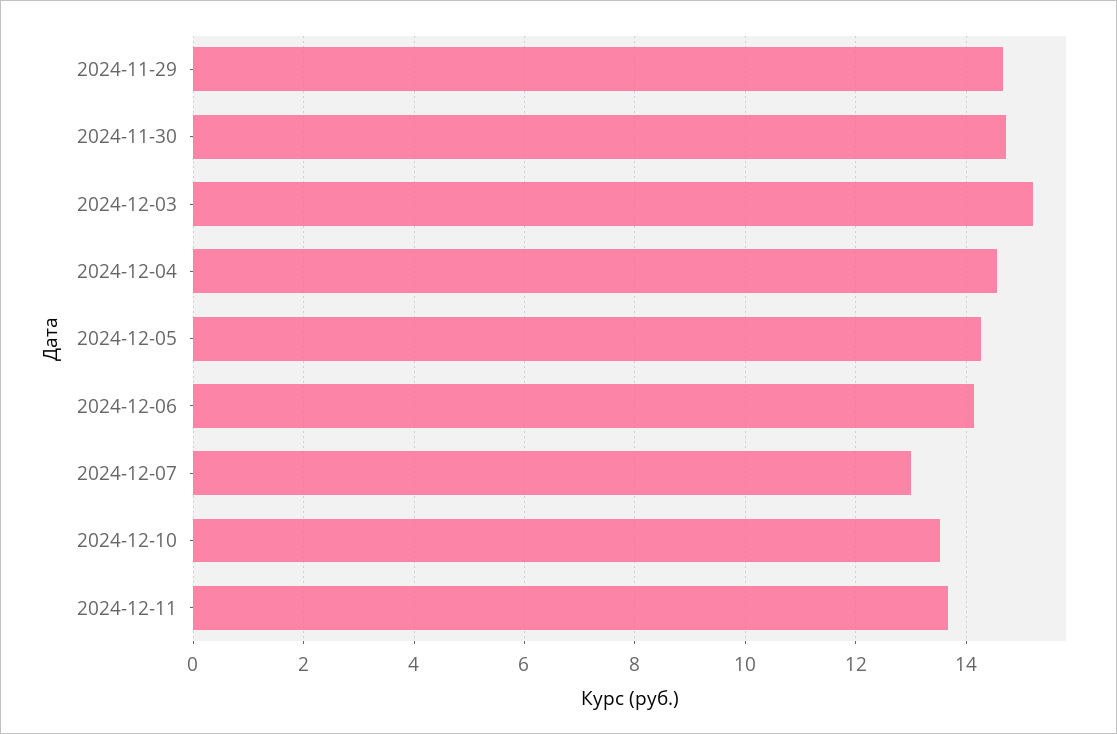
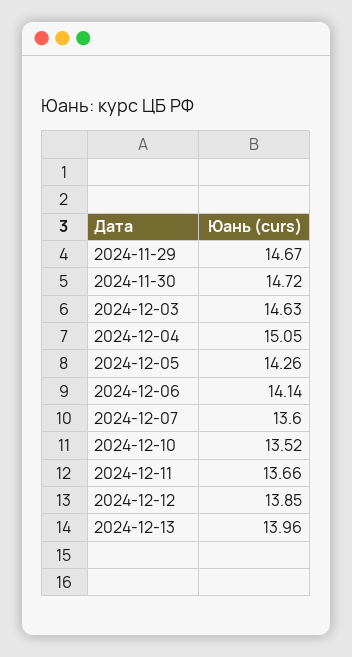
2024-12-03: 15.2 -> 14.63
2024-12-04: 14.6 -> 15.05
2024-12-07: 13 -> 13.6
2024-12-12: none -> 13.85
2024-12-13: none -> 13.96

